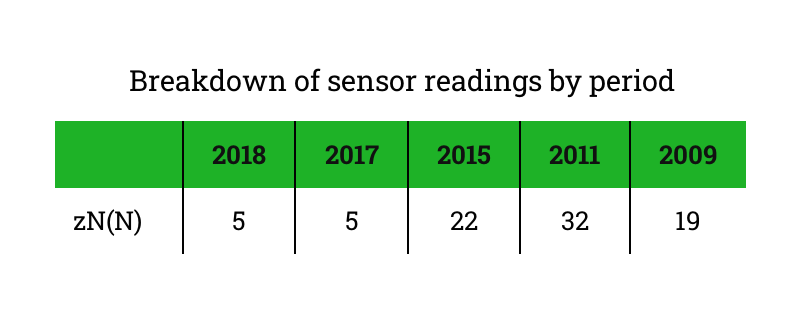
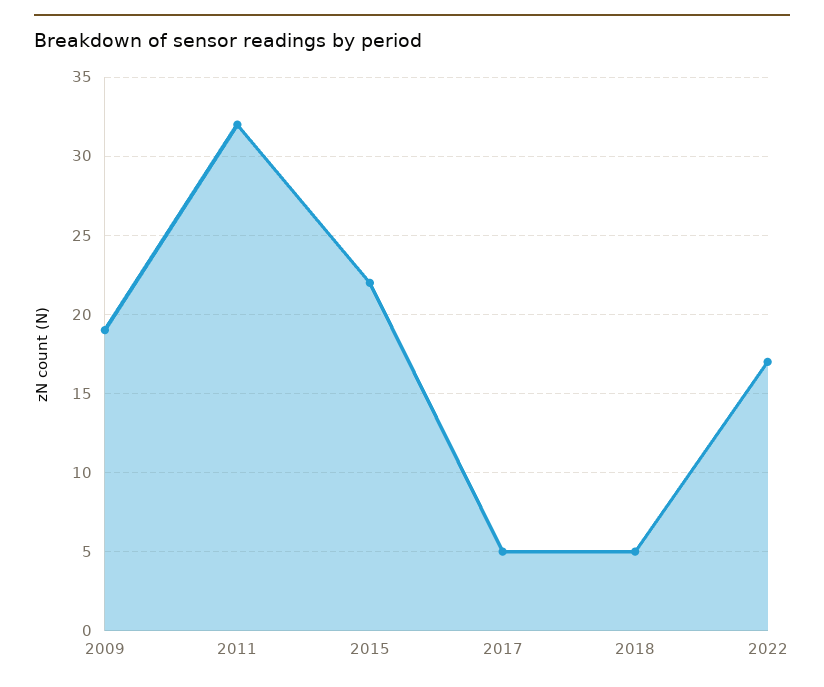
2022: none -> 17

